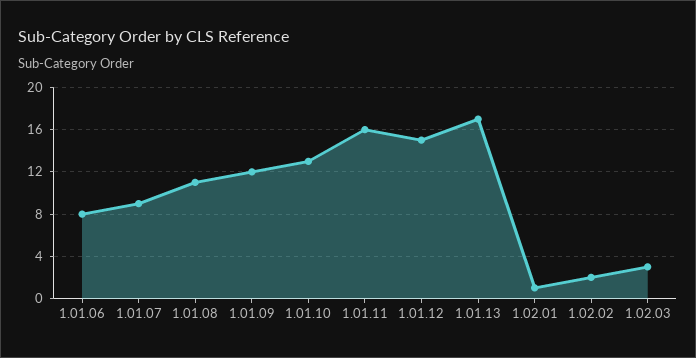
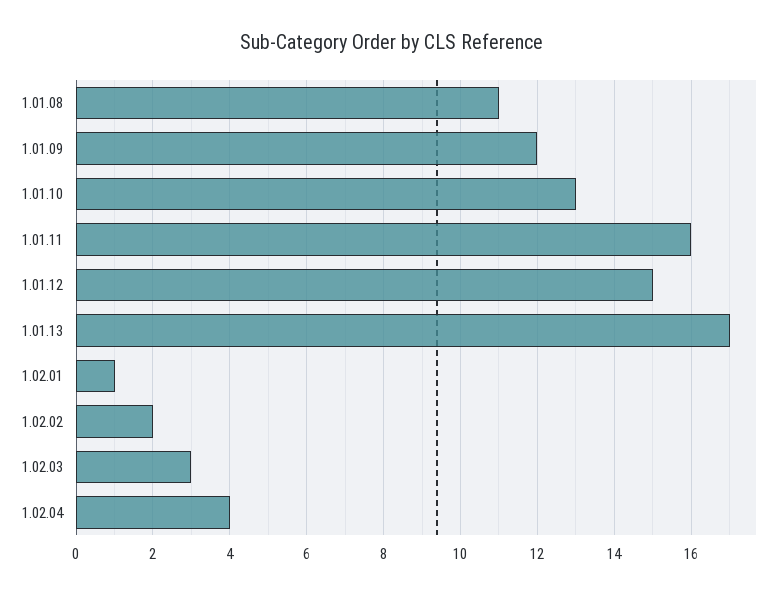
1.01.06: 8 -> none
1.01.07: 9 -> none
1.02.04: none -> 4

